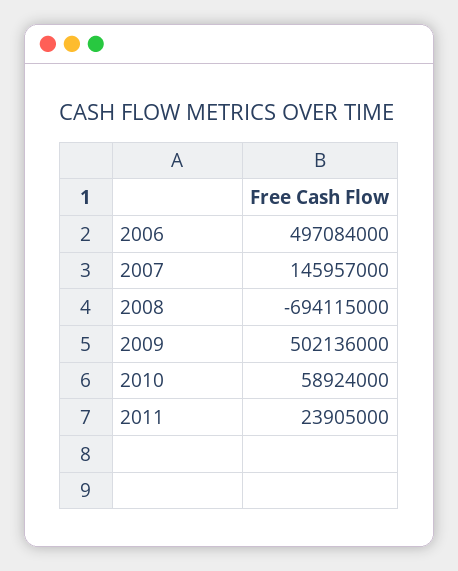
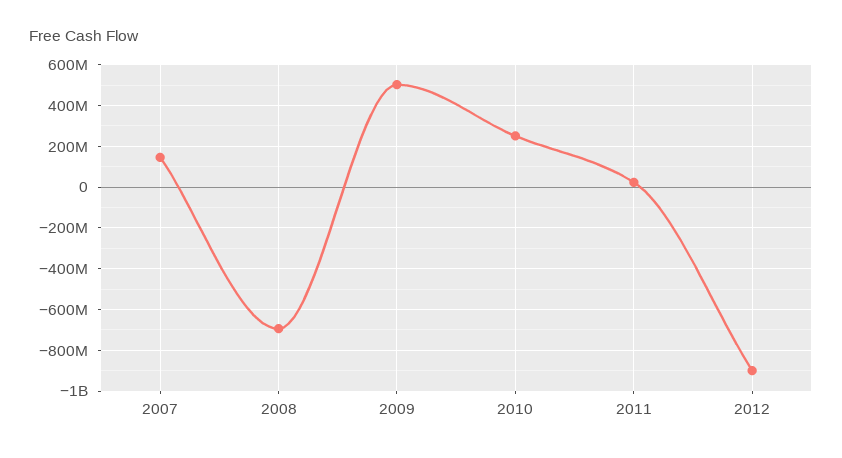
2006: 497084000 -> none
2010: 58924000 -> 250000000
2012: none -> -900000000

